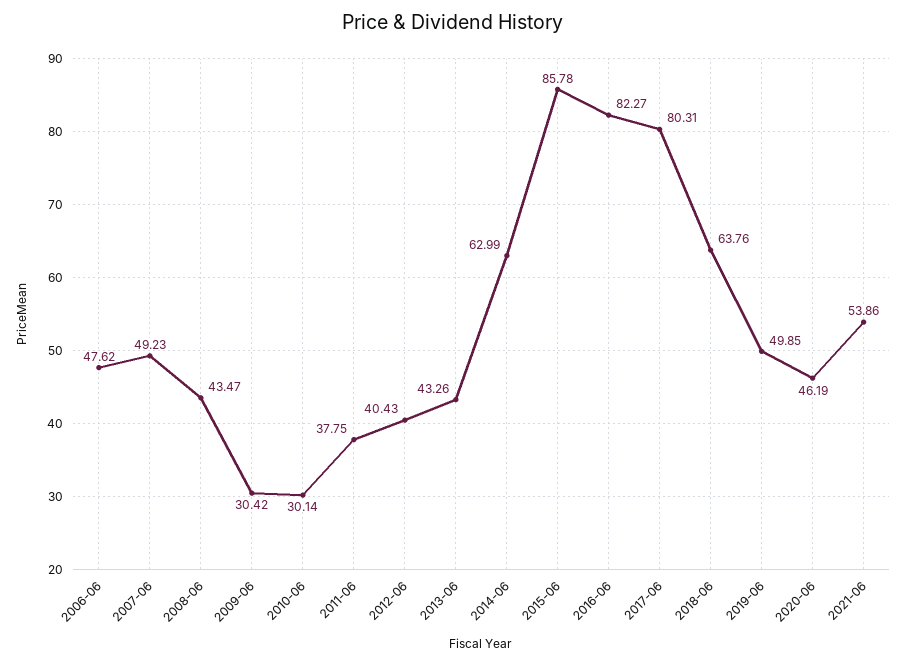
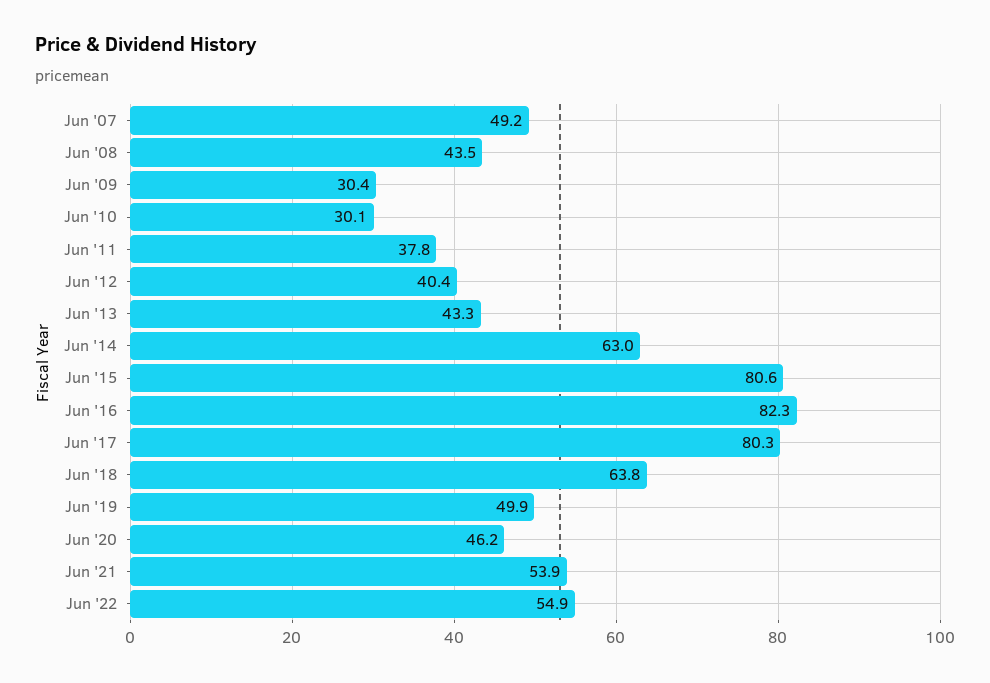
2006-06: 47.62 -> none
2015-06: 85.78 -> 80.6
Jun '22: none -> 54.9

